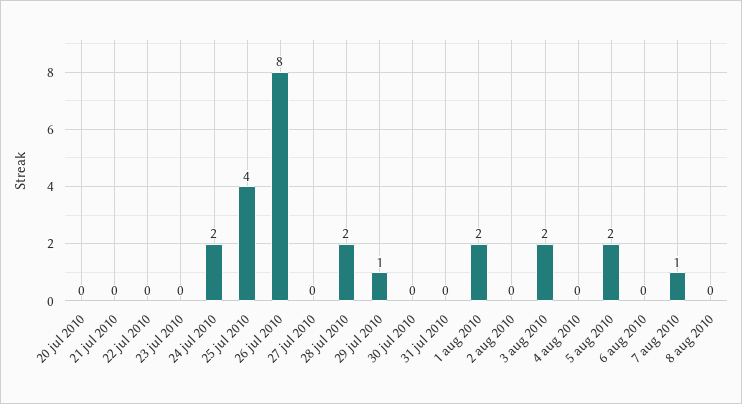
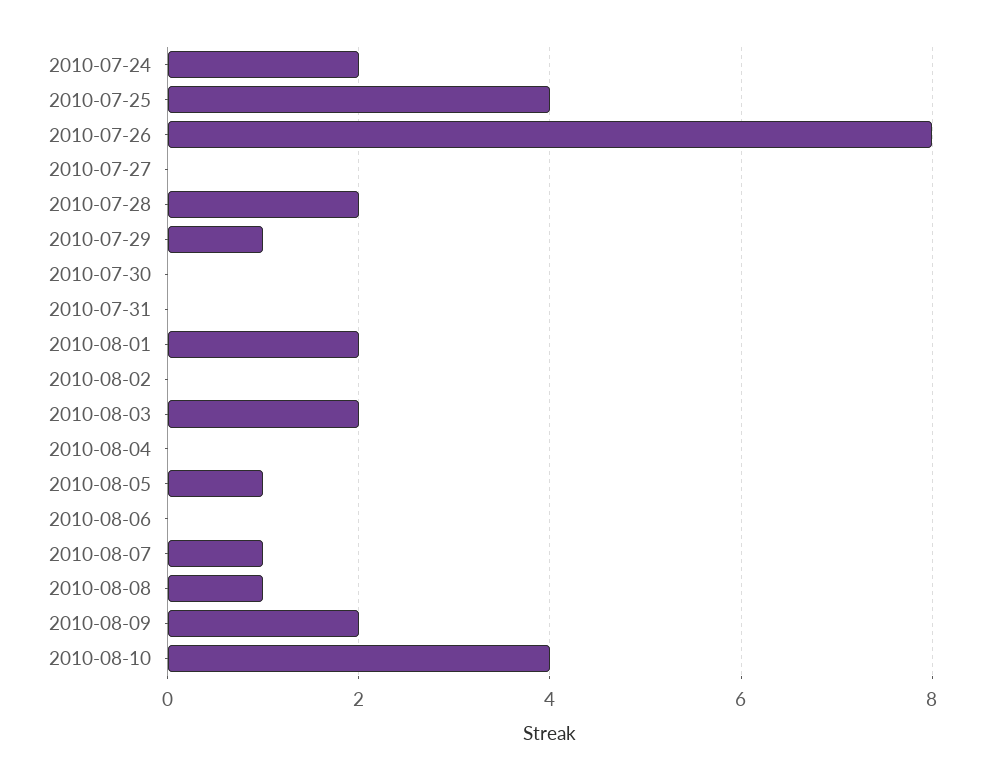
20 jul 2010: 0 -> none
21 jul 2010: 0 -> none
22 jul 2010: 0 -> none
23 jul 2010: 0 -> none
5 aug 2010: 2 -> 1
8 aug 2010: 0 -> 1
2010-08-09: none -> 2
2010-08-10: none -> 4

